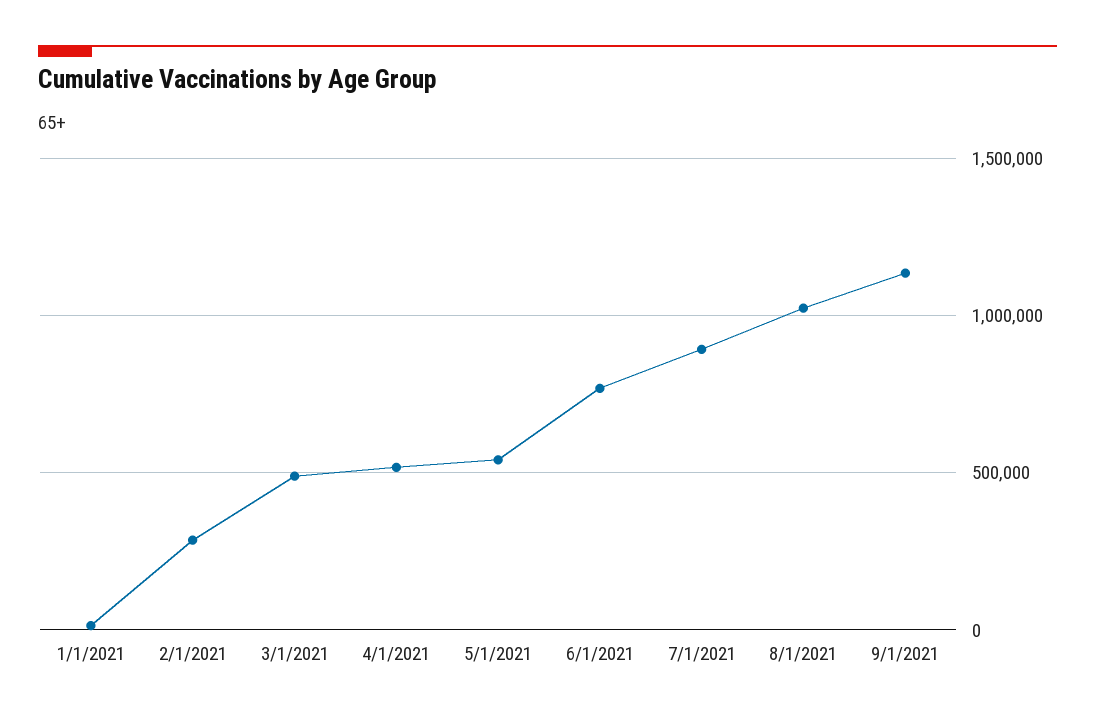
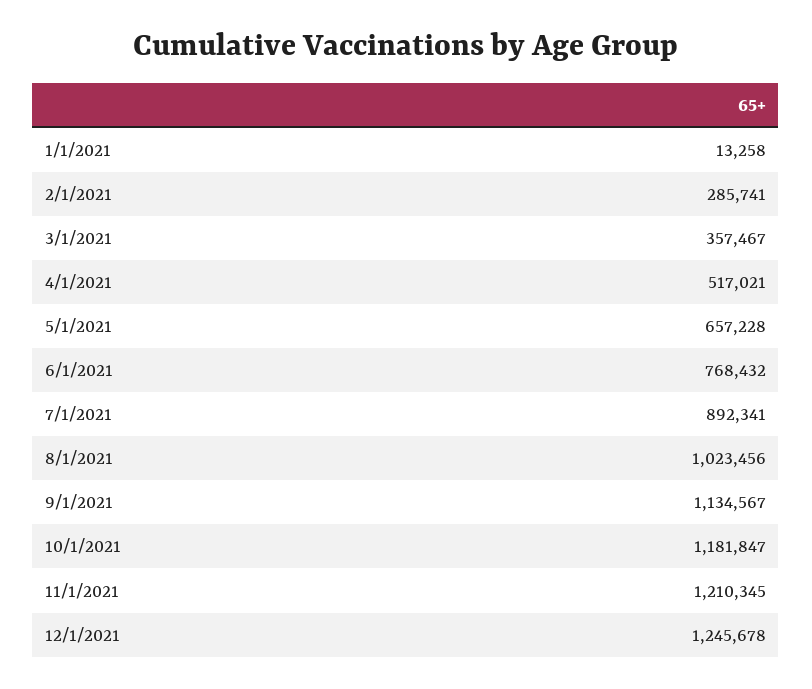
3/1/2021: 500000 -> 357467
5/1/2021: 550000 -> 657228
10/1/2021: none -> 1181847
11/1/2021: none -> 1210345
12/1/2021: none -> 1245678

